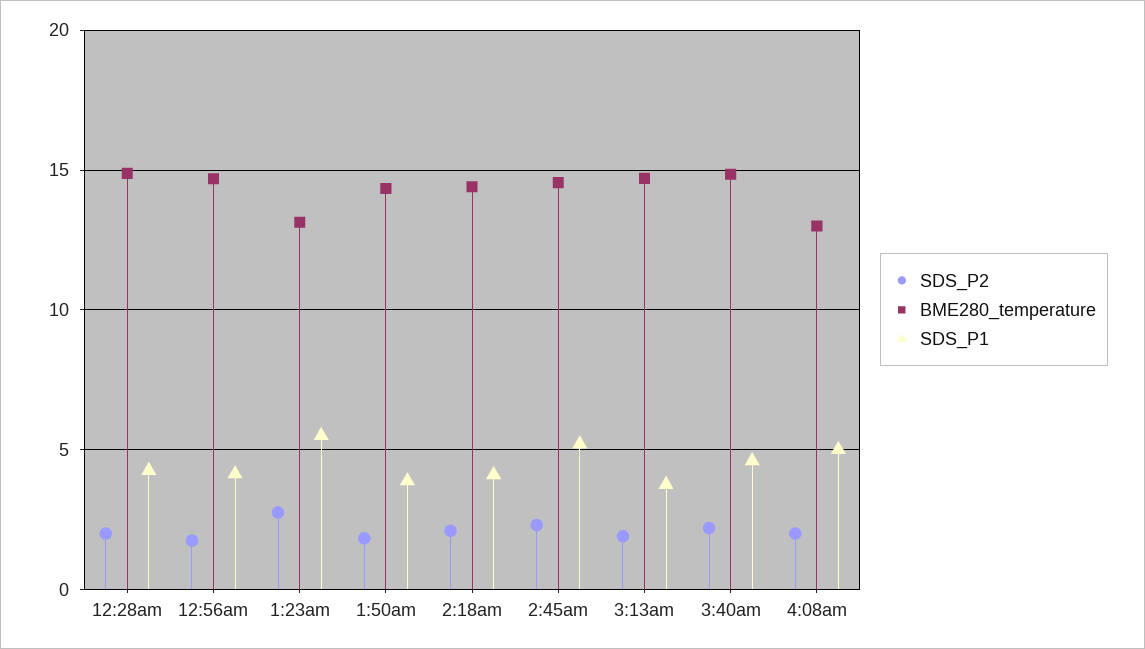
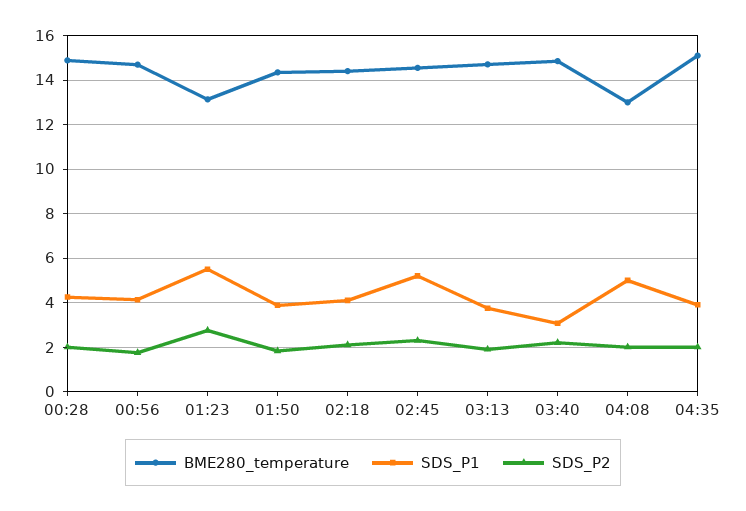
SDS_P1, 3:40am: 4.5 -> 3
BME280_temperature, 04:35: none -> 15
SDS_P1, 04:35: none -> 4
SDS_P2, 04:35: none -> 2

